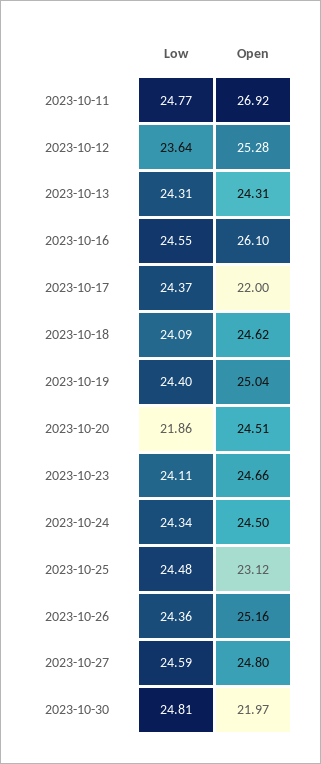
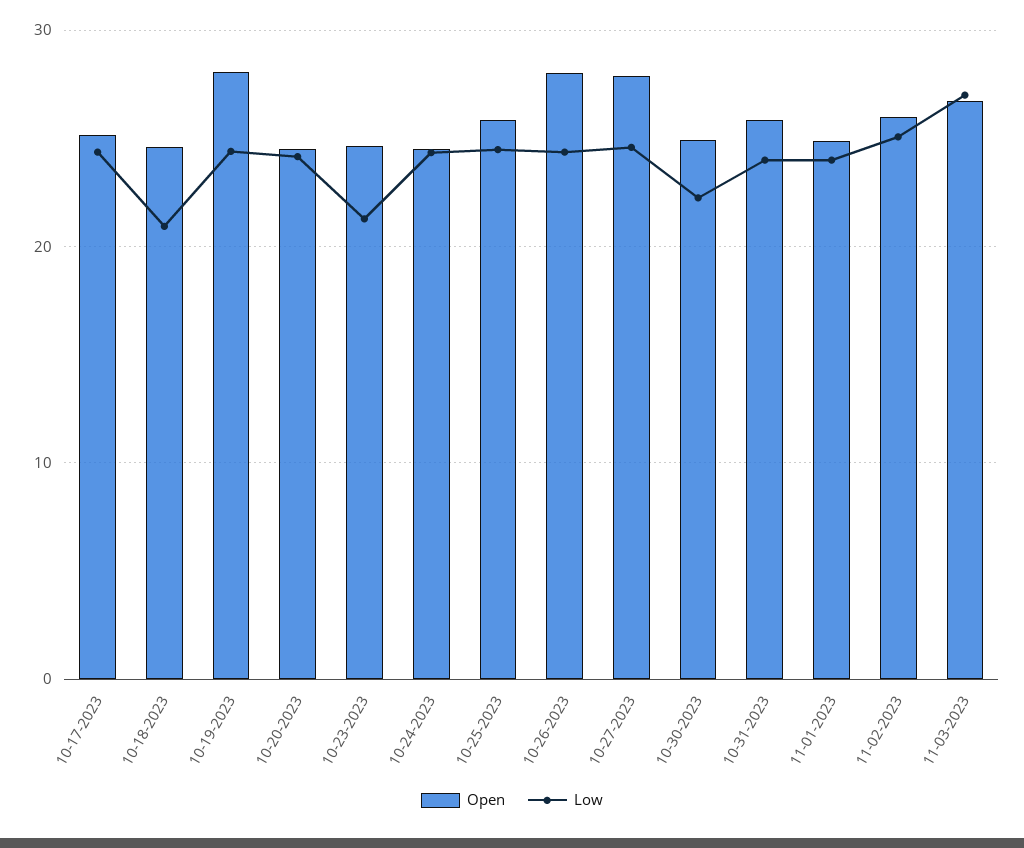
Low, 2023-10-11: 24.77 -> none
Open, 2023-10-11: 26.92 -> none
Low, 2023-10-12: 23.64 -> none
Open, 2023-10-12: 25.28 -> none
Low, 2023-10-13: 24.31 -> none
Open, 2023-10-13: 24.31 -> none
Low, 2023-10-16: 24.55 -> none
Open, 2023-10-16: 26.1 -> none
Open, 2023-10-17: 22 -> 25
Low, 2023-10-18: 24.09 -> 21
Open, 2023-10-19: 25.04 -> 28
Low, 2023-10-20: 21.86 -> 24
Low, 2023-10-23: 24.11 -> 21
Open, 2023-10-25: 23.12 -> 26
Open, 2023-10-26: 25.16 -> 28
Open, 2023-10-27: 24.8 -> 28
Low, 2023-10-30: 24.81 -> 22
Open, 2023-10-30: 21.97 -> 25
Open, 10-31-2023: none -> 26
Low, 10-31-2023: none -> 24
Open, 11-01-2023: none -> 25
Low, 11-01-2023: none -> 24
Open, 11-02-2023: none -> 26
Low, 11-02-2023: none -> 25
Open, 11-03-2023: none -> 27
Low, 11-03-2023: none -> 27

